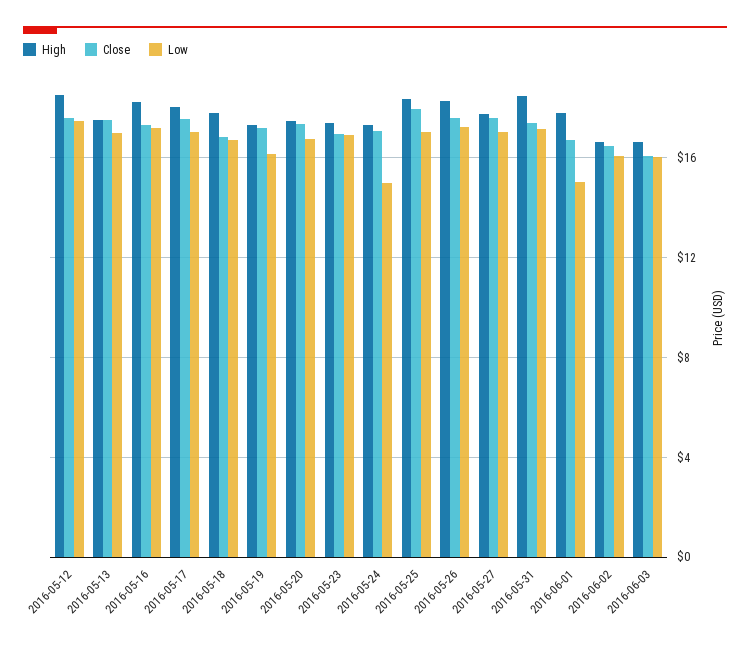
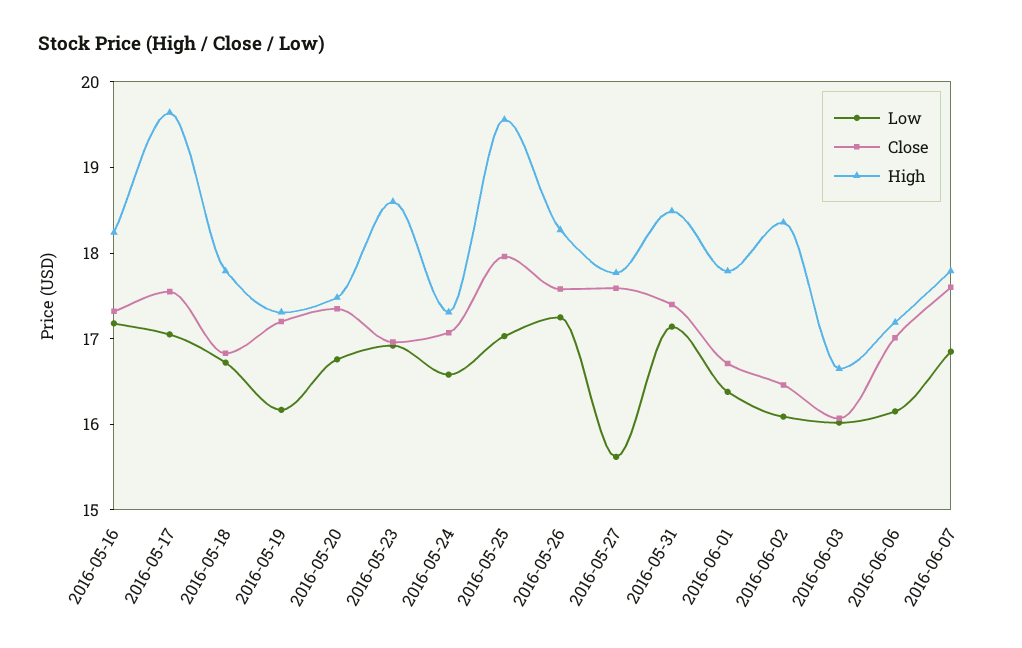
High, 2016-05-12: 18.5 -> none
Close, 2016-05-12: 17.5 -> none
Low, 2016-05-12: 17.5 -> none
High, 2016-05-13: 17.5 -> none
Close, 2016-05-13: 17.5 -> none
Low, 2016-05-13: 17 -> none
High, 2016-05-17: 18 -> 19.6
High, 2016-05-23: 17.5 -> 18.6
Low, 2016-05-24: 15 -> 16.6
High, 2016-05-25: 18.5 -> 19.6
Low, 2016-05-27: 17 -> 15.6
Low, 2016-06-01: 15 -> 16.4
High, 2016-06-02: 16.5 -> 18.4
Low, 2016-06-06: none -> 16.2
Close, 2016-06-06: none -> 17
High, 2016-06-06: none -> 17.2
Low, 2016-06-07: none -> 16.8
Close, 2016-06-07: none -> 17.6
High, 2016-06-07: none -> 17.8

